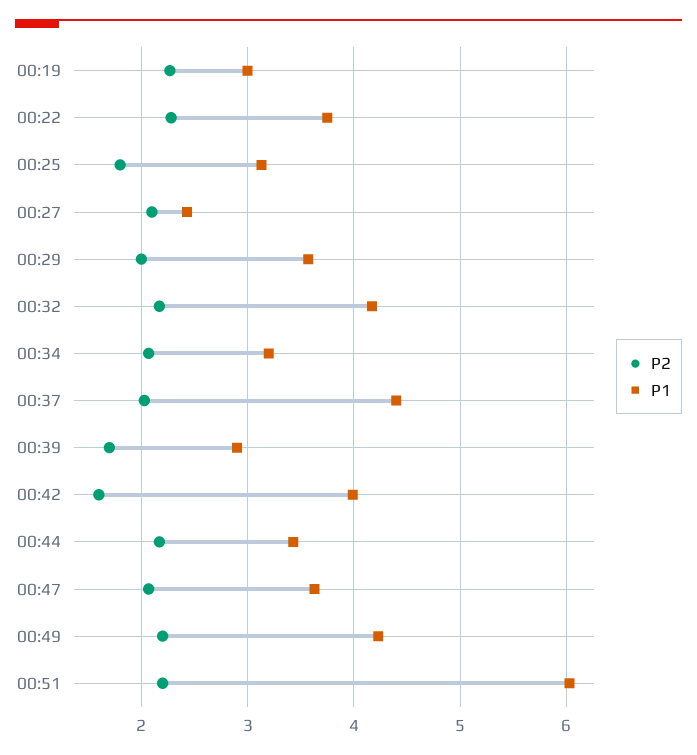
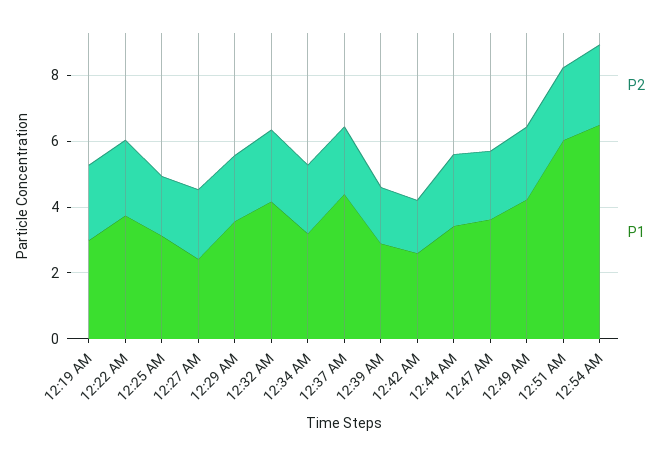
P1, 00:42: 4 -> 2.5
P2, 12:54 AM: none -> 2.5
P1, 12:54 AM: none -> 6.5

